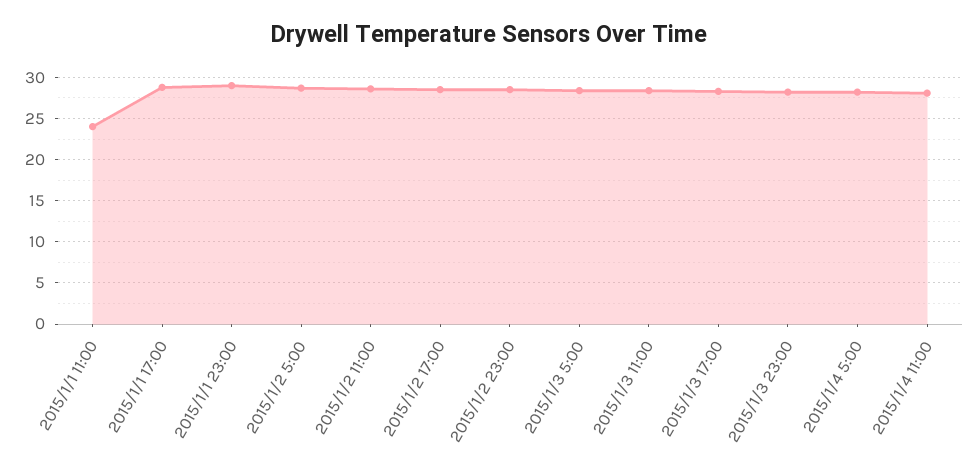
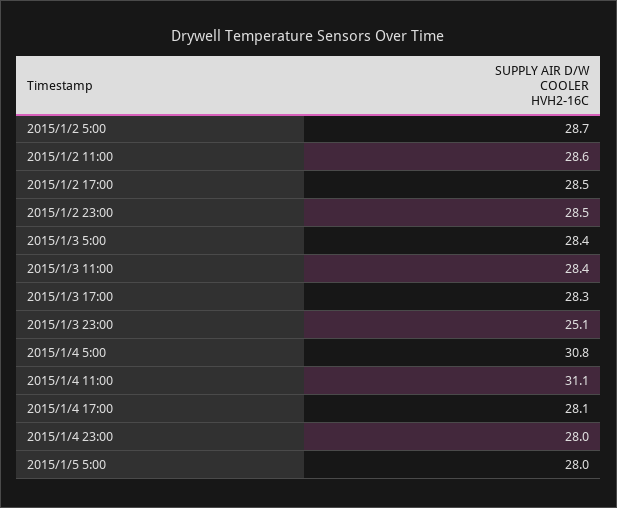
2015/1/1 11:00: 24 -> none
2015/1/1 17:00: 29 -> none
2015/1/1 23:00: 29 -> none
2015/1/3 23:00: 28 -> 25.1
2015/1/4 5:00: 28 -> 30.8
2015/1/4 11:00: 28 -> 31.1
2015/1/4 17:00: none -> 28.1
2015/1/4 23:00: none -> 28
2015/1/5 5:00: none -> 28

